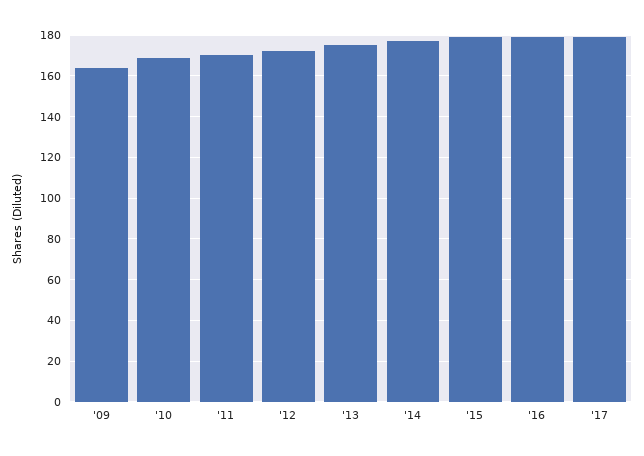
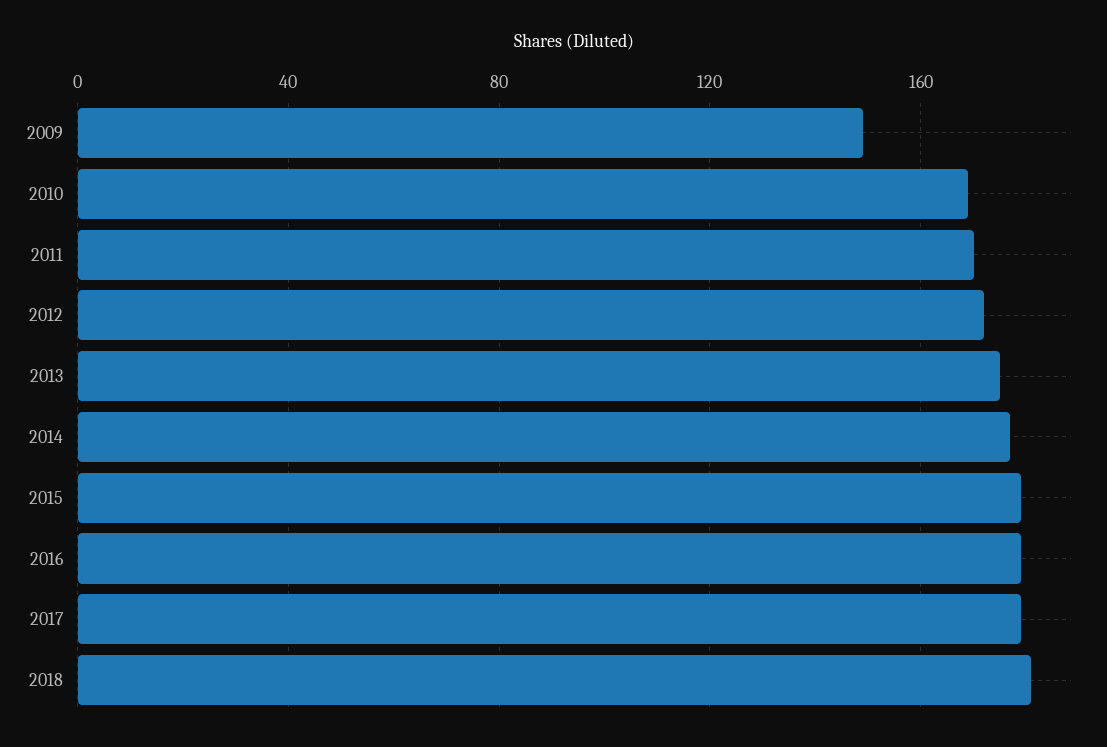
'09: 165 -> 150
2018: none -> 180

